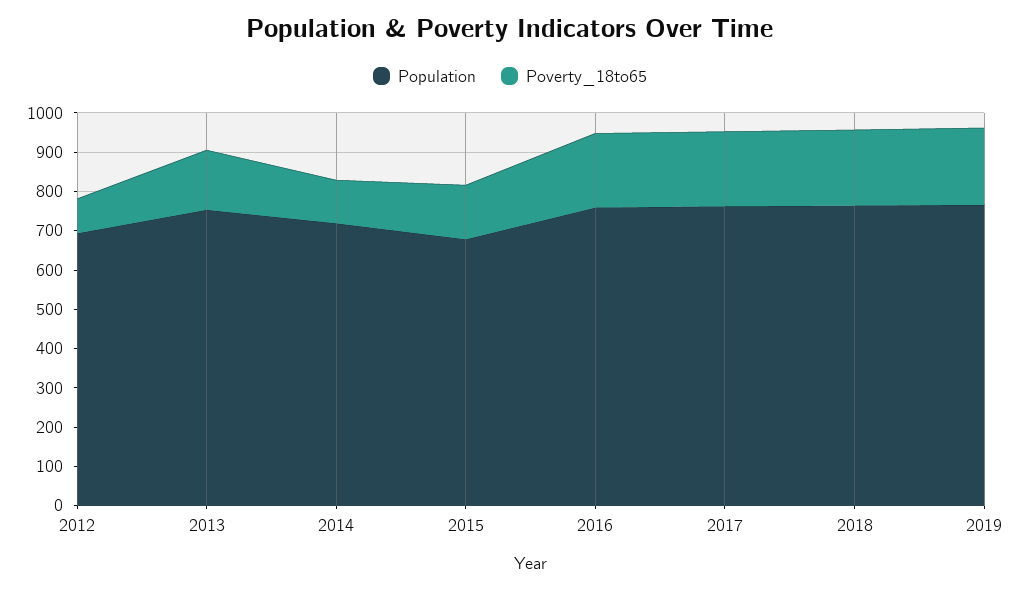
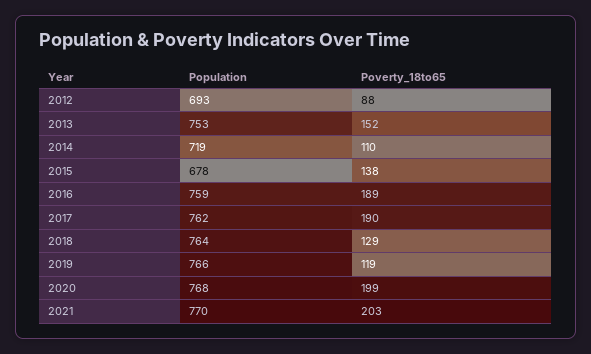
Poverty_18to65, 2018: 200 -> 129
Poverty_18to65, 2019: 200 -> 119
Population, 2020: none -> 768
Poverty_18to65, 2020: none -> 199
Population, 2021: none -> 770
Poverty_18to65, 2021: none -> 203

